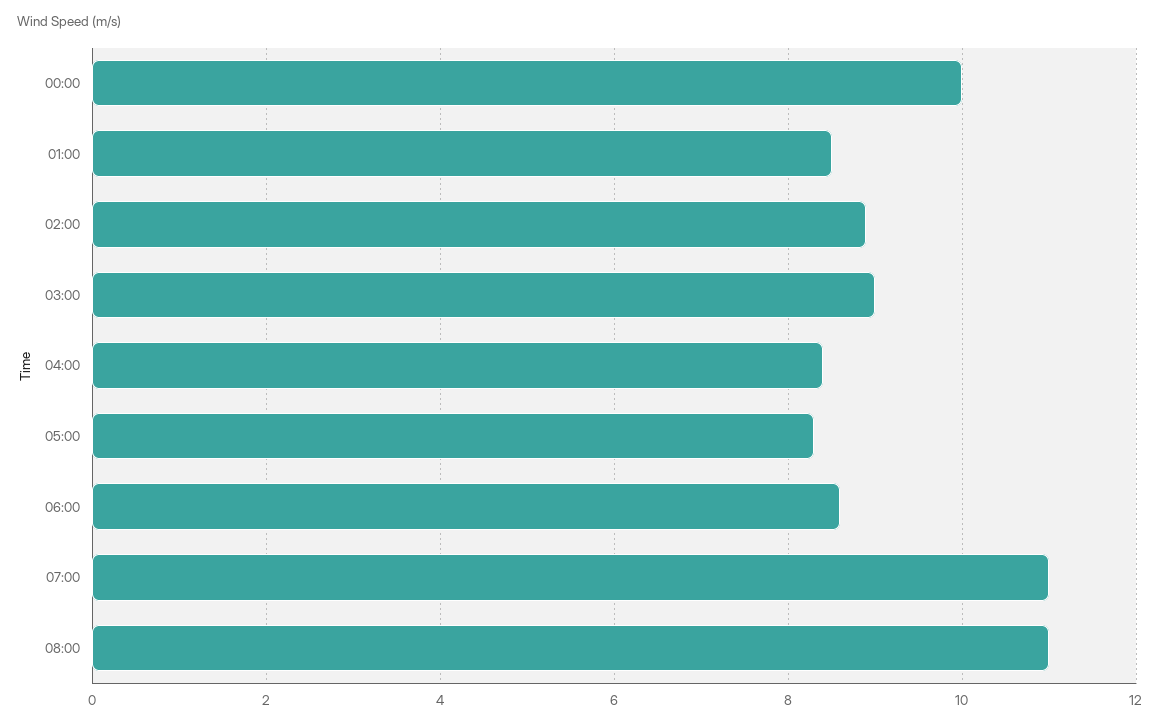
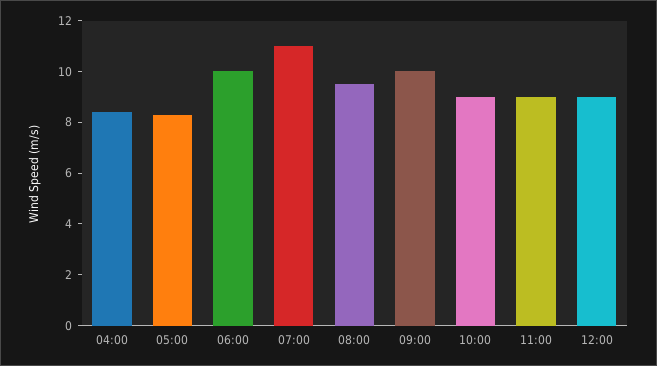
00:00: 10 -> none
01:00: 8.5 -> none
02:00: 9 -> none
03:00: 9 -> none
06:00: 8.5 -> 10
08:00: 11 -> 9.5
09:00: none -> 10
10:00: none -> 9
11:00: none -> 9
12:00: none -> 9

